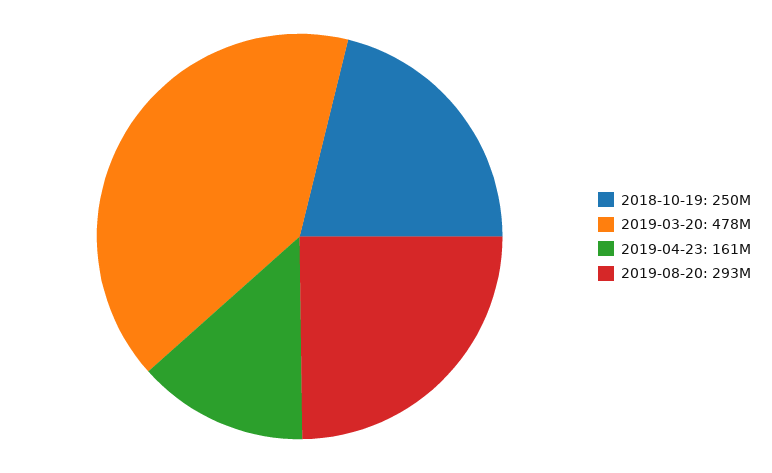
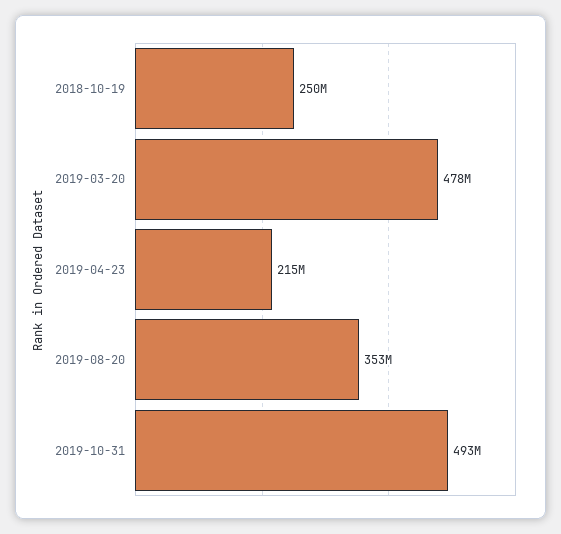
2019-04-23: 161000000 -> 215000000
2019-08-20: 293000000 -> 353000000
2019-10-31: none -> 493000000

